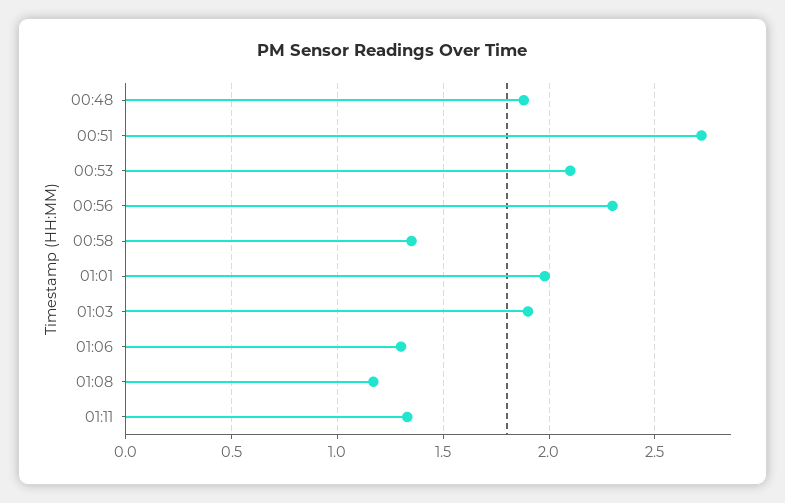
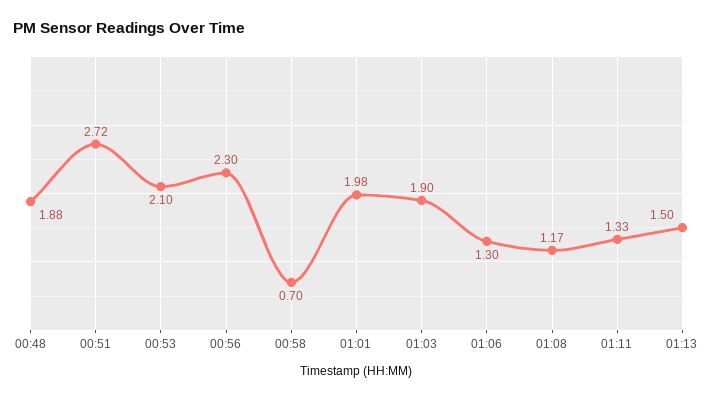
00:58: 1.35 -> 0.7
01:13: none -> 1.5

